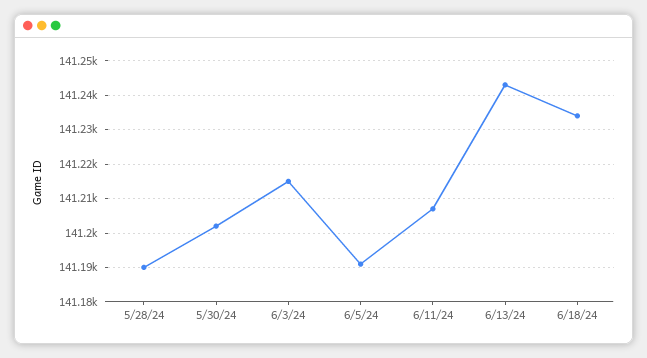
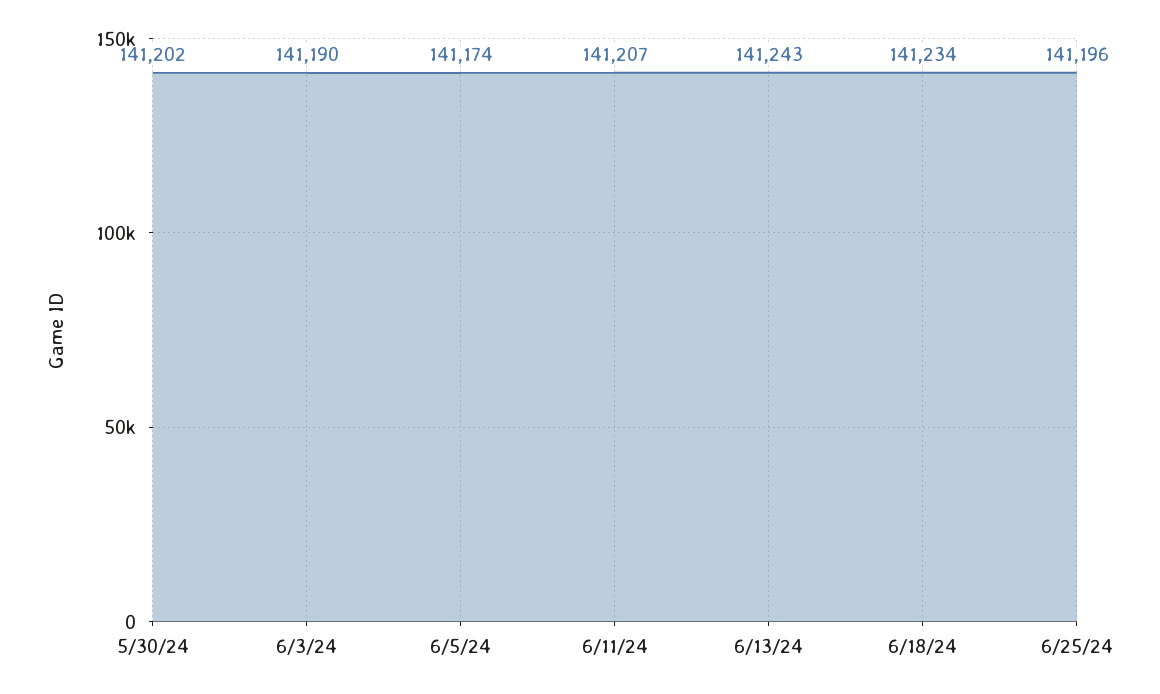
5/28/24: 141190 -> none
6/3/24: 141215 -> 141190
6/5/24: 141190 -> 141174
6/25/24: none -> 141196

